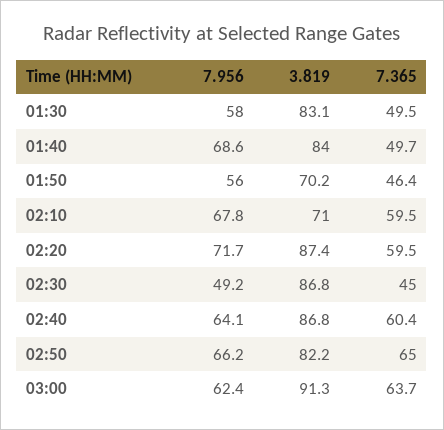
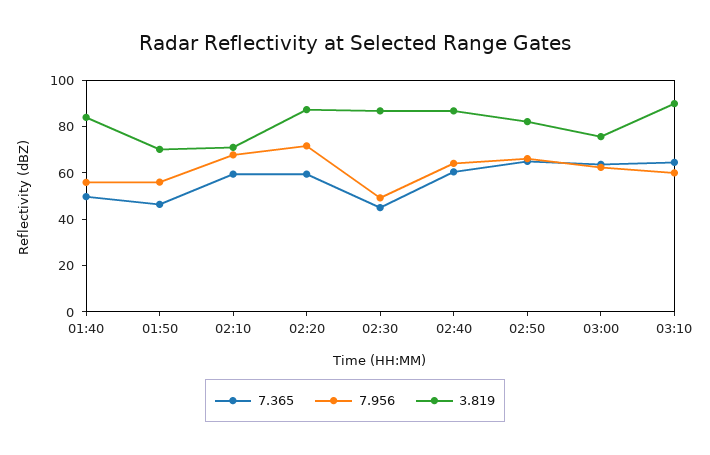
7.956, 01:30: 58 -> none
3.819, 01:30: 83.1 -> none
7.365, 01:30: 49.5 -> none
7.956, 01:40: 68.6 -> 55
3.819, 03:00: 91.3 -> 75
7.365, 03:10: none -> 65
7.956, 03:10: none -> 60
3.819, 03:10: none -> 90

